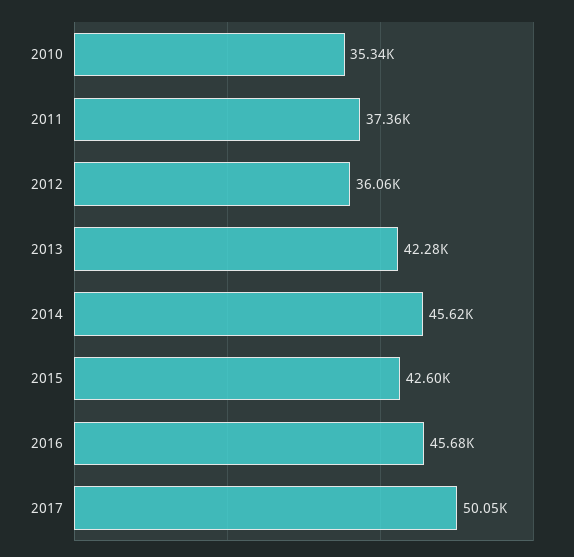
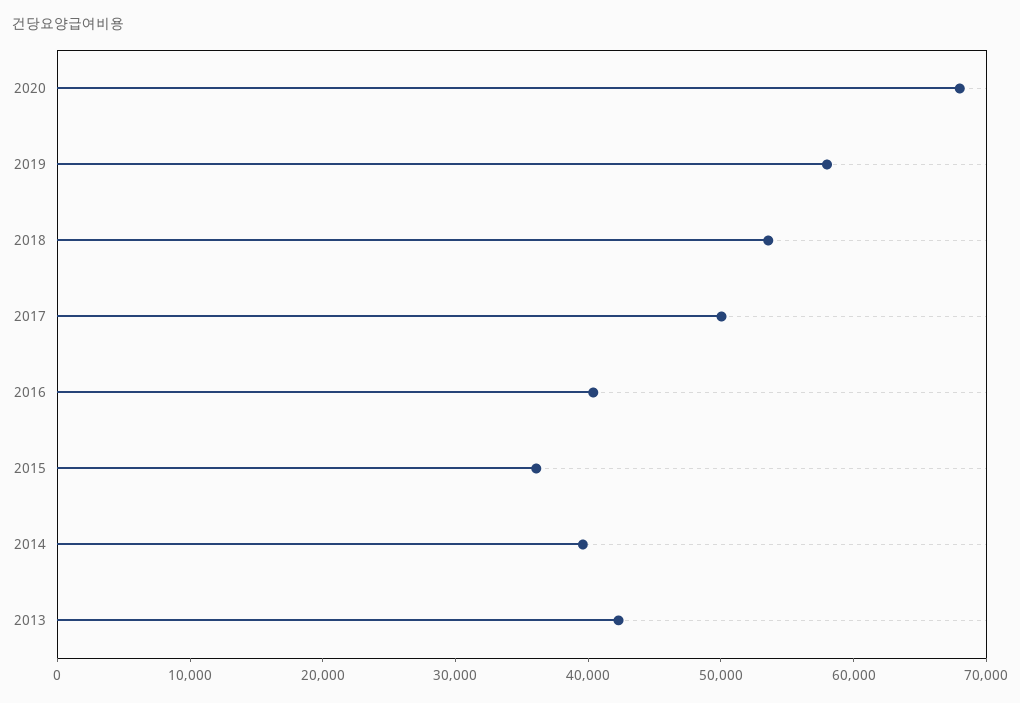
2010: 35340 -> none
2011: 37360 -> none
2012: 36060 -> none
2014: 45620 -> 40000
2015: 42600 -> 36000
2016: 45680 -> 40000
2020: none -> 68000
2019: none -> 58000
2018: none -> 54000

